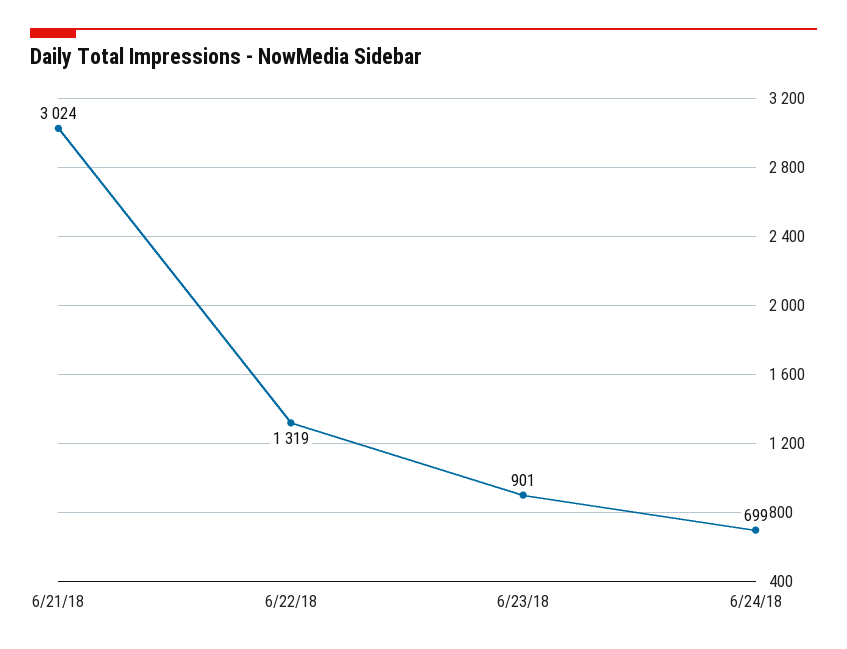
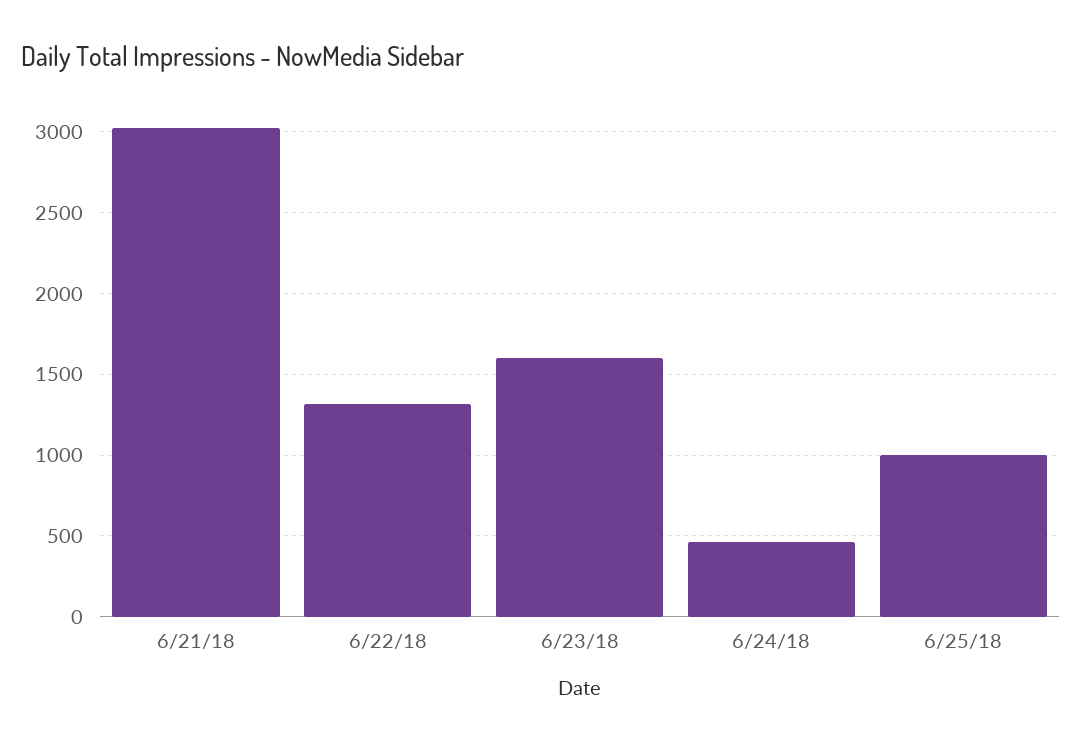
6/23/18: 901 -> 1600
6/24/18: 699 -> 450
6/25/18: none -> 1000

